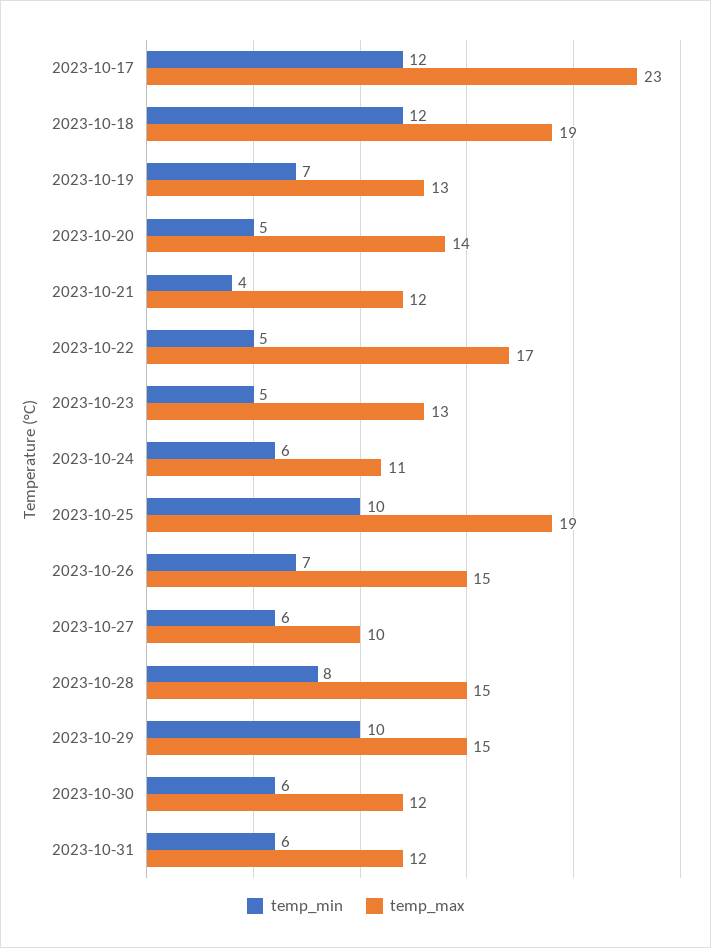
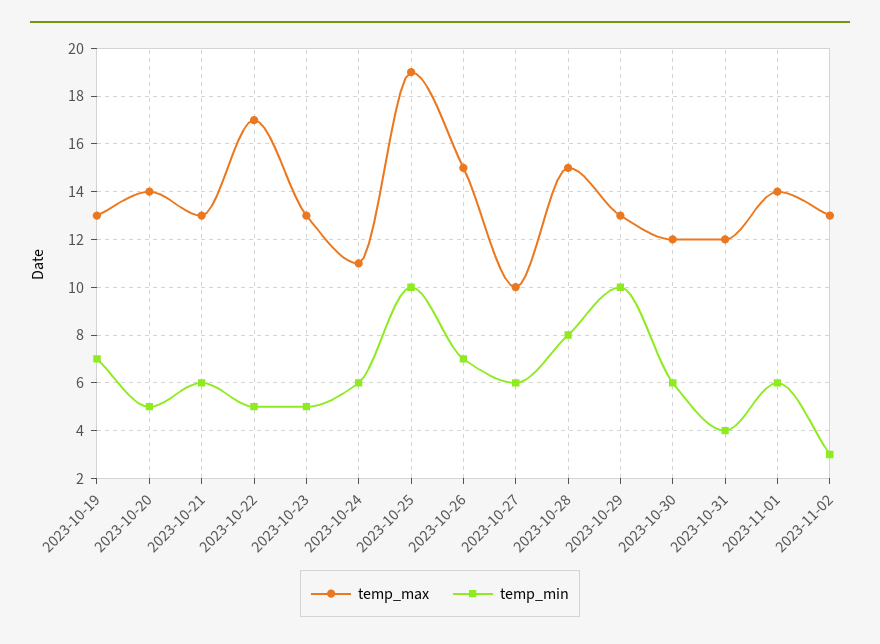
temp_min, 2023-10-17: 12 -> none
temp_max, 2023-10-17: 23 -> none
temp_min, 2023-10-18: 12 -> none
temp_max, 2023-10-18: 19 -> none
temp_min, 2023-10-21: 4 -> 6
temp_max, 2023-10-21: 12 -> 13
temp_max, 2023-10-29: 15 -> 13
temp_min, 2023-10-31: 6 -> 4
temp_max, 2023-11-01: none -> 14
temp_min, 2023-11-01: none -> 6
temp_max, 2023-11-02: none -> 13
temp_min, 2023-11-02: none -> 3

